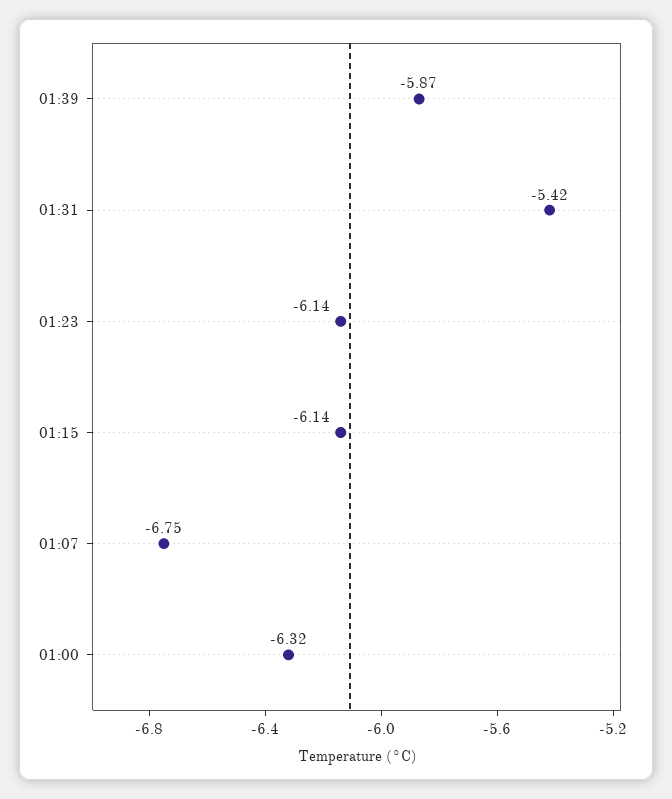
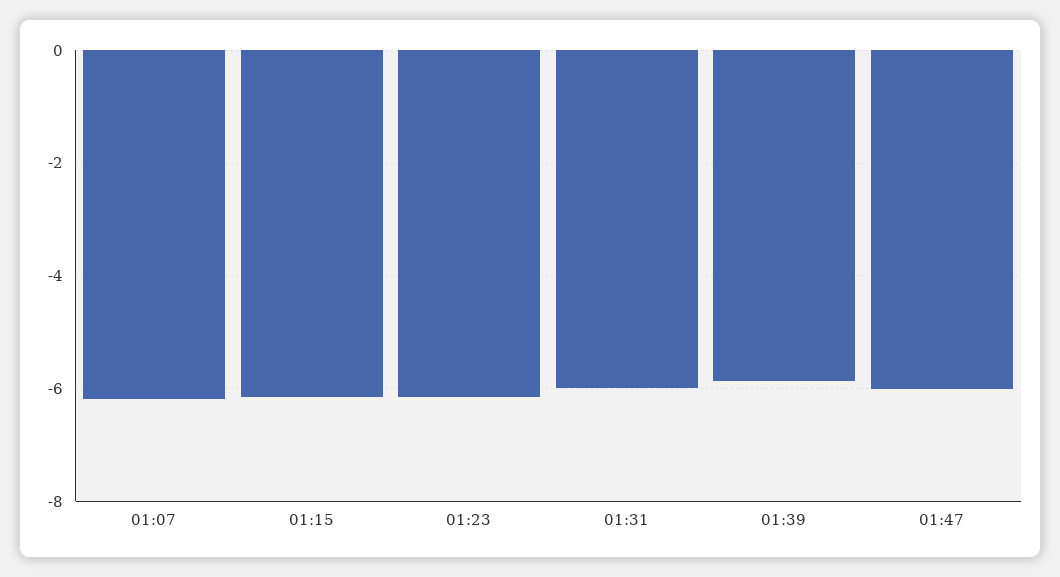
01:31: -5.42 -> -6
01:07: -6.75 -> -6.2
01:00: -6.32 -> none
01:47: none -> -6

